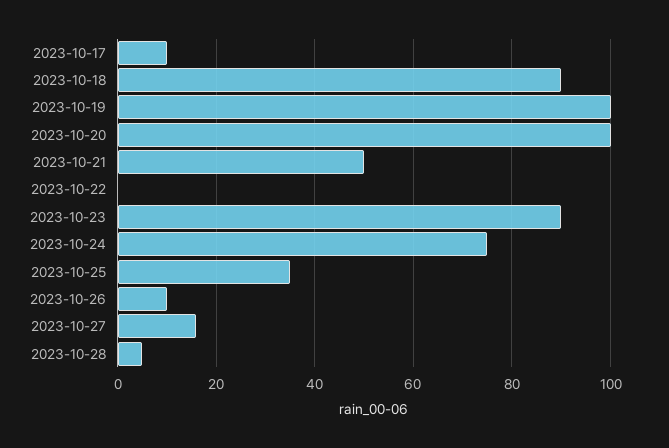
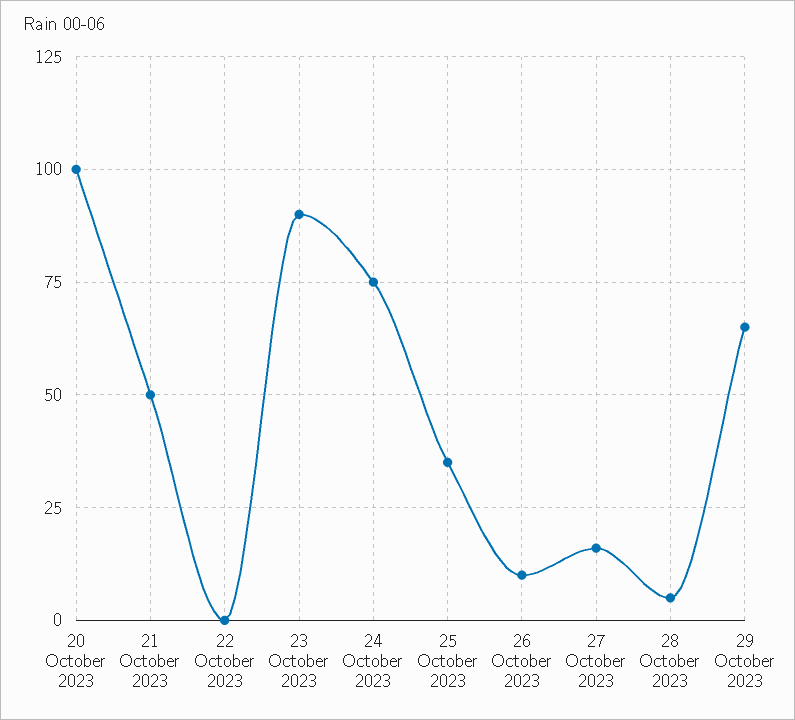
2023-10-17: 10 -> none
2023-10-18: 90 -> none
2023-10-19: 100 -> none
29 October 2023: none -> 65

